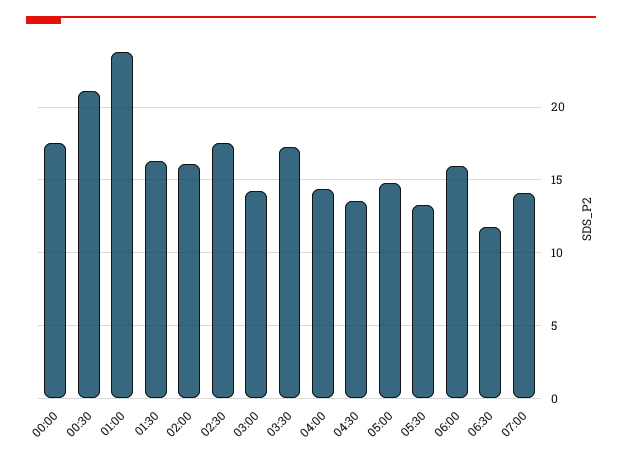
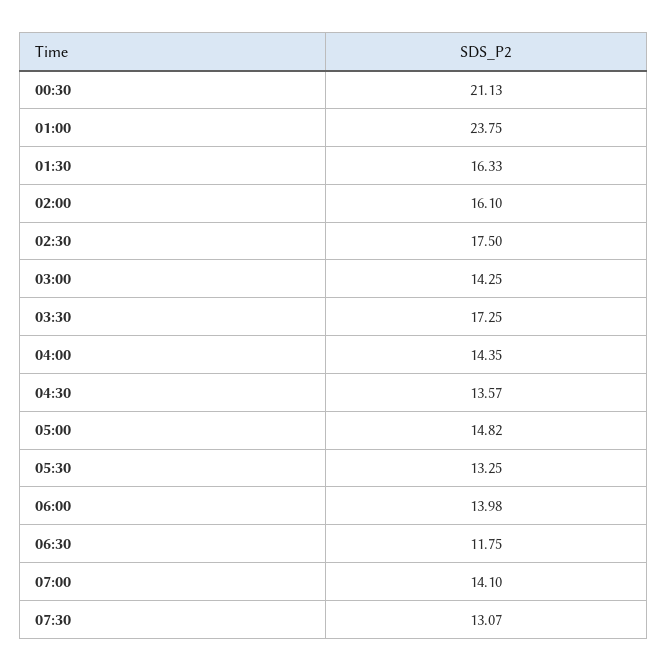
00:00: 17.5 -> none
06:00: 16 -> 13.98
07:30: none -> 13.07

